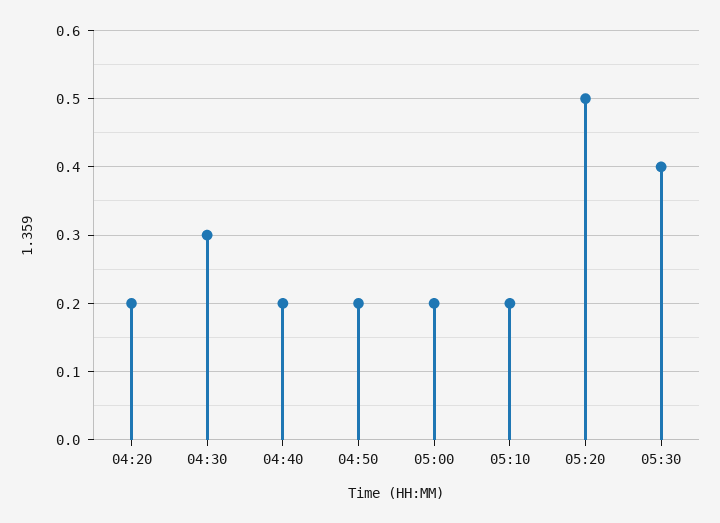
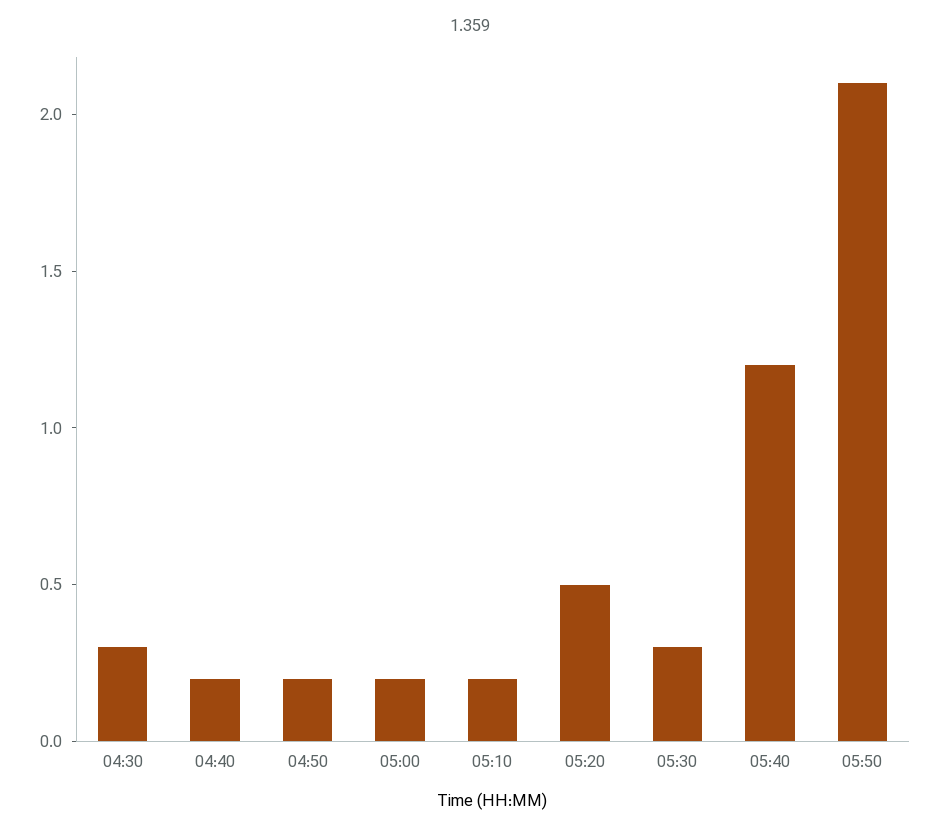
04:20: 0.2 -> none
05:30: 0.4 -> 0.3
05:40: none -> 1.2
05:50: none -> 2.1

